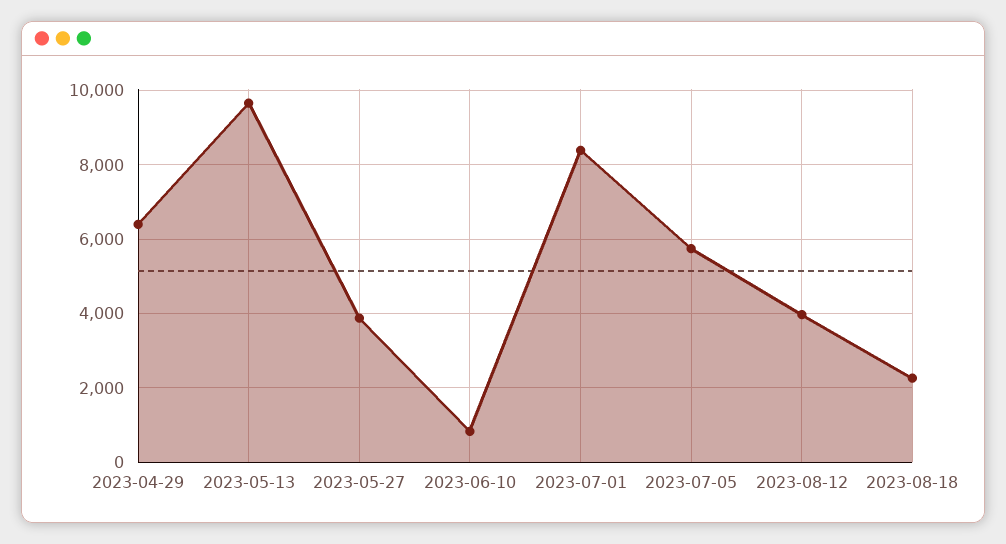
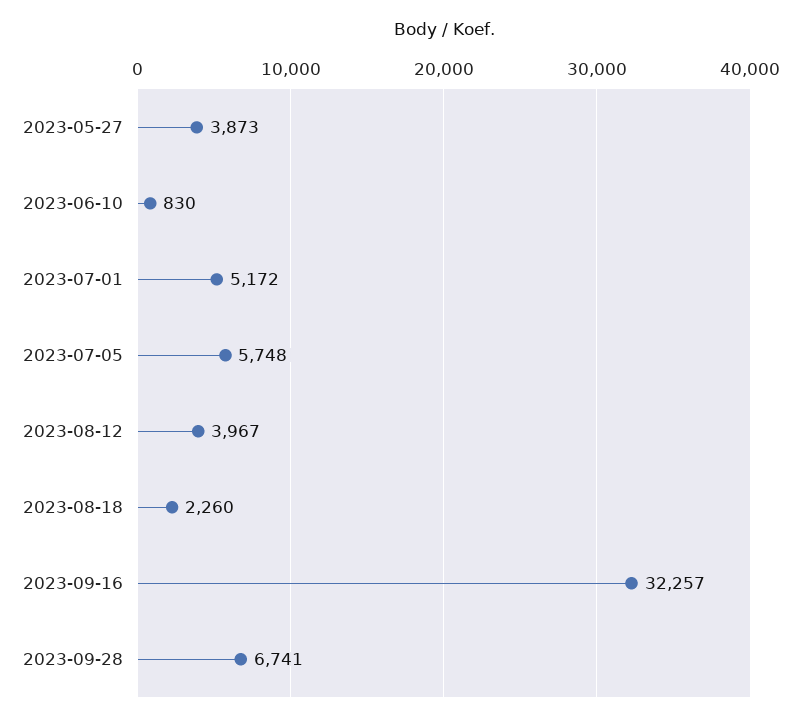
2023-04-29: 6400 -> none
2023-05-13: 9600 -> none
2023-07-01: 8400 -> 5172
2023-09-16: none -> 32257
2023-09-28: none -> 6741

